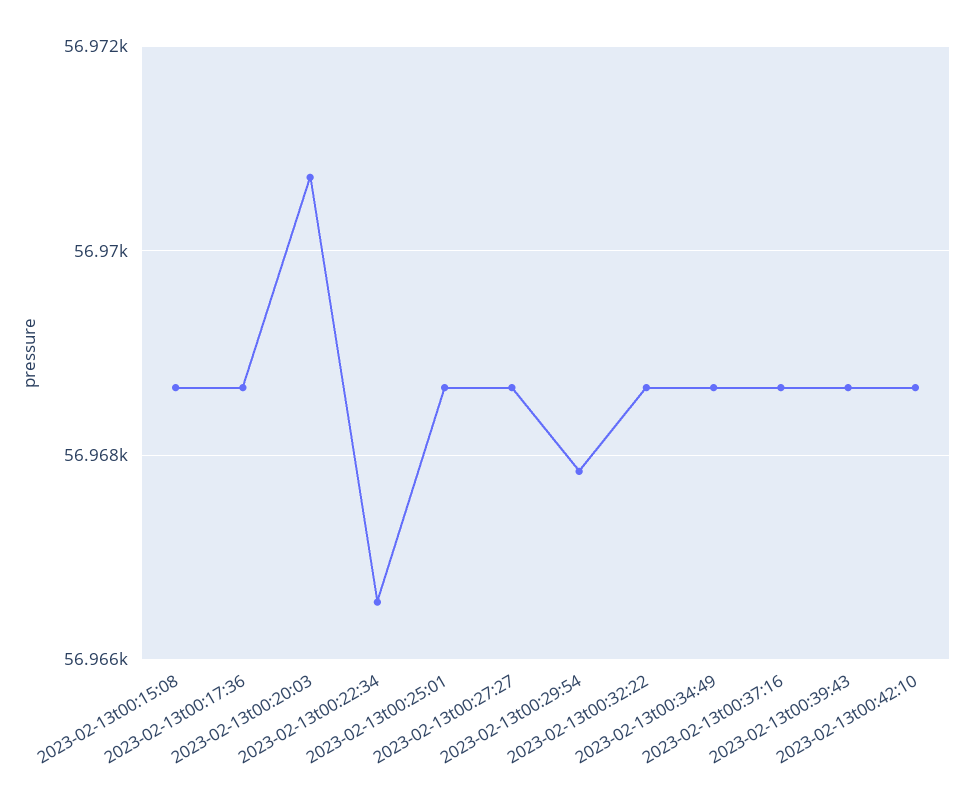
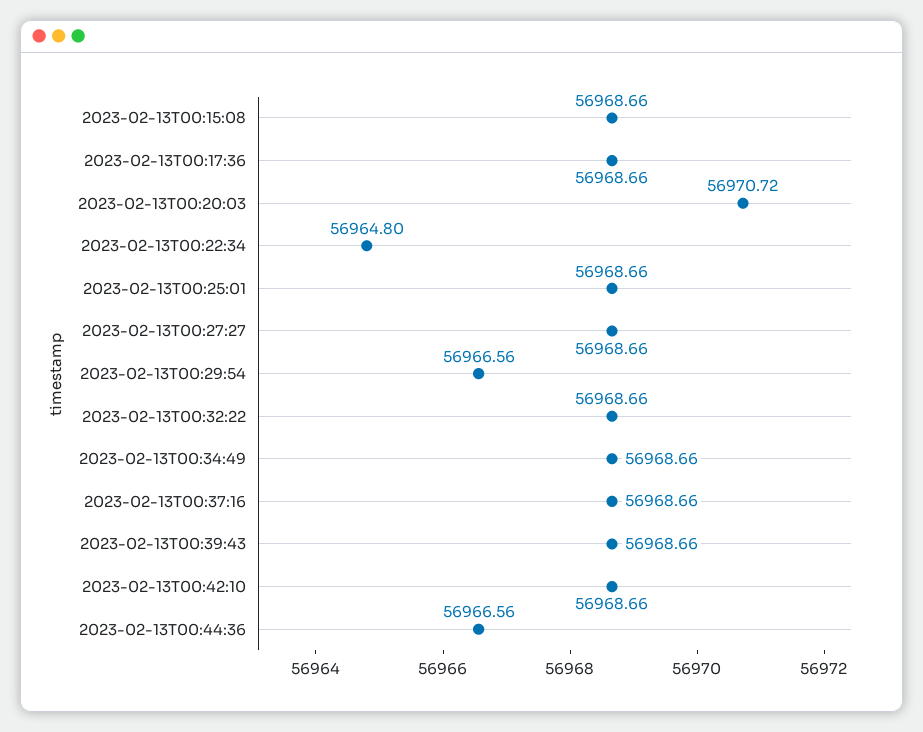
2023-02-13t00:22:34: 56966.6 -> 56964.8
2023-02-13t00:29:54: 56967.8 -> 56966.56
2023-02-13T00:44:36: none -> 56966.56

